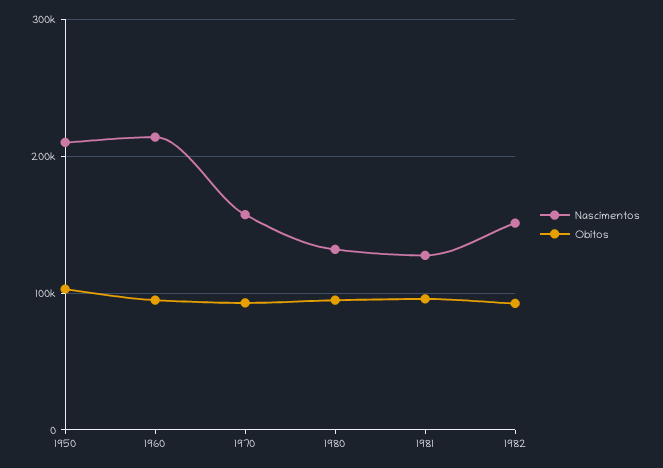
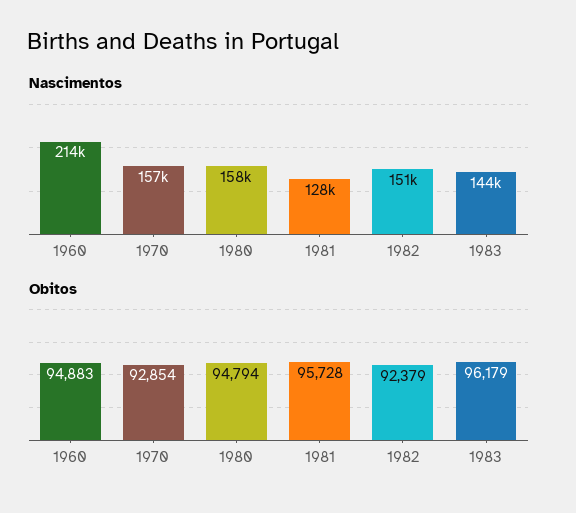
Nascimentos, 1950: 210000 -> none
Obitos, 1950: 100000 -> none
Nascimentos, 1980: 130000 -> 158000
Nascimentos, 1983: none -> 144000
Obitos, 1983: none -> 96179

